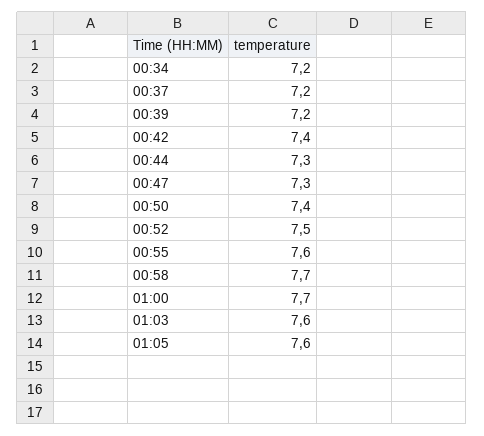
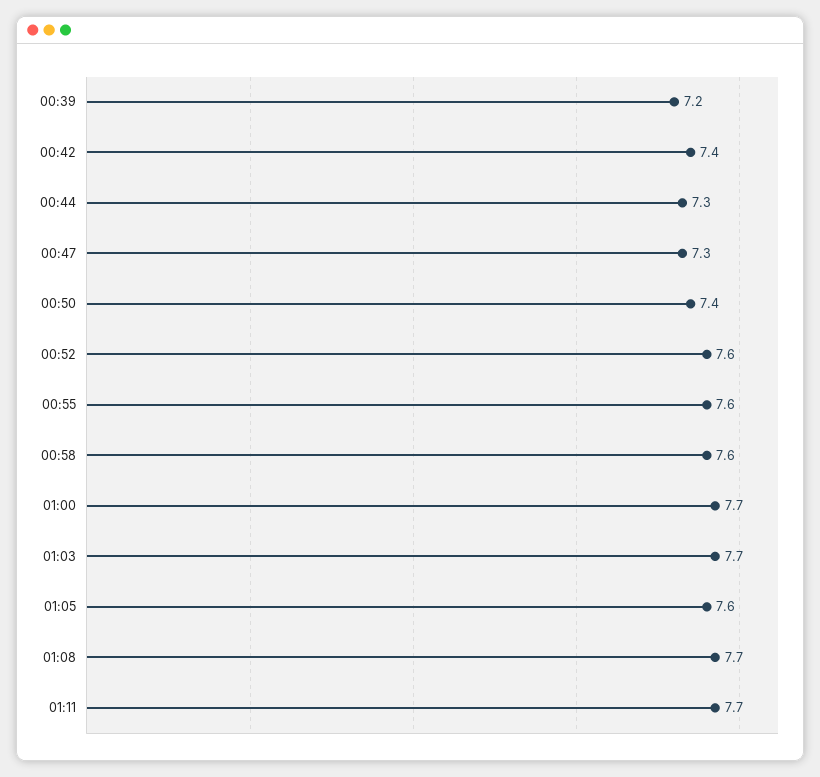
00:34: 7.2 -> none
00:37: 7.2 -> none
00:52: 7.5 -> 7.6
00:58: 7.7 -> 7.6
01:03: 7.6 -> 7.7
01:08: none -> 7.7
01:11: none -> 7.7

